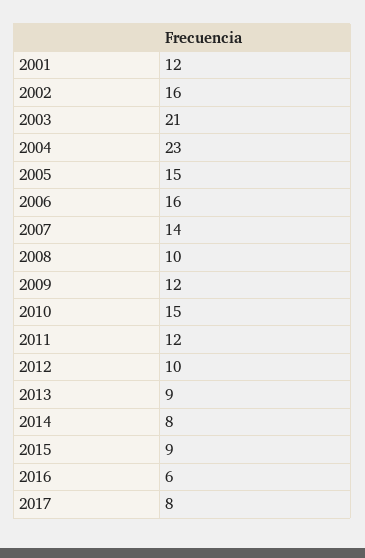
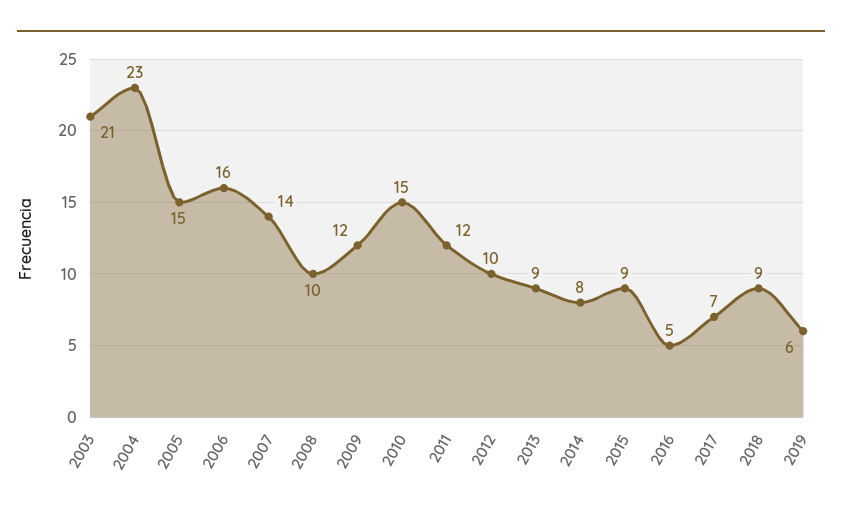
2001: 12 -> none
2002: 16 -> none
2016: 6 -> 5
2017: 8 -> 7
2018: none -> 9
2019: none -> 6

